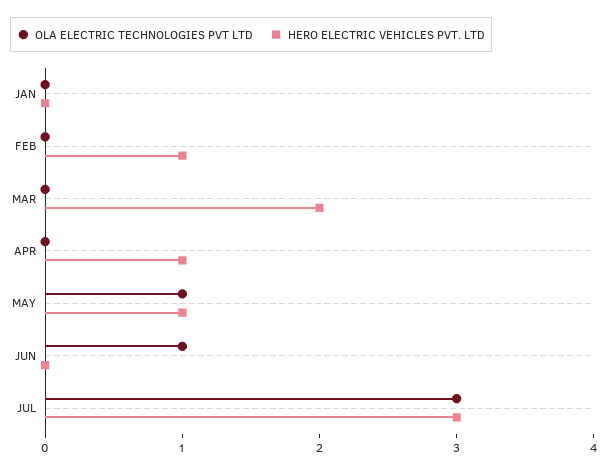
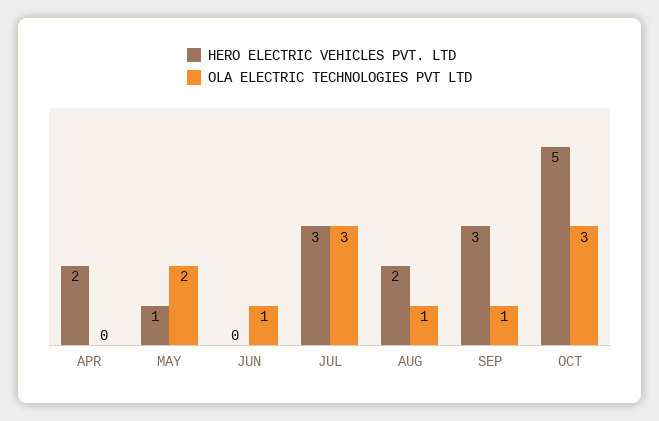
OLA ELECTRIC TECHNOLOGIES PVT LTD, JAN: 0 -> none
HERO ELECTRIC VEHICLES PVT. LTD, JAN: 0 -> none
OLA ELECTRIC TECHNOLOGIES PVT LTD, FEB: 0 -> none
HERO ELECTRIC VEHICLES PVT. LTD, FEB: 1 -> none
OLA ELECTRIC TECHNOLOGIES PVT LTD, MAR: 0 -> none
HERO ELECTRIC VEHICLES PVT. LTD, MAR: 2 -> none
HERO ELECTRIC VEHICLES PVT. LTD, APR: 1 -> 2
OLA ELECTRIC TECHNOLOGIES PVT LTD, MAY: 1 -> 2
HERO ELECTRIC VEHICLES PVT. LTD, AUG: none -> 2
OLA ELECTRIC TECHNOLOGIES PVT LTD, AUG: none -> 1
HERO ELECTRIC VEHICLES PVT. LTD, SEP: none -> 3
OLA ELECTRIC TECHNOLOGIES PVT LTD, SEP: none -> 1
HERO ELECTRIC VEHICLES PVT. LTD, OCT: none -> 5
OLA ELECTRIC TECHNOLOGIES PVT LTD, OCT: none -> 3

